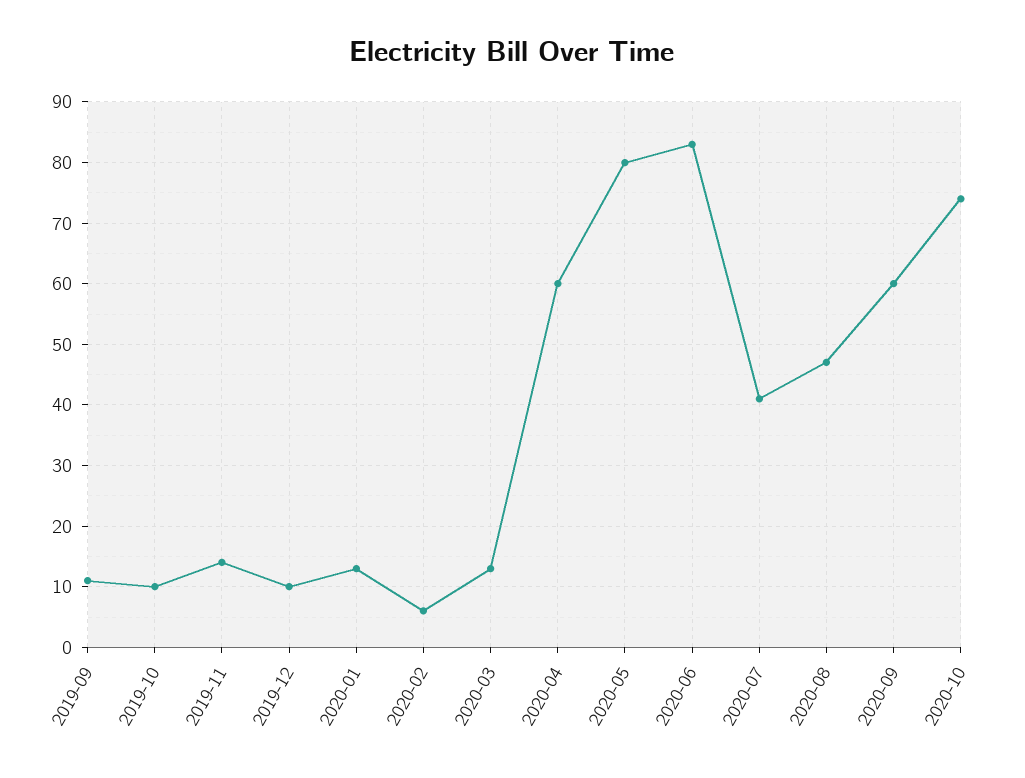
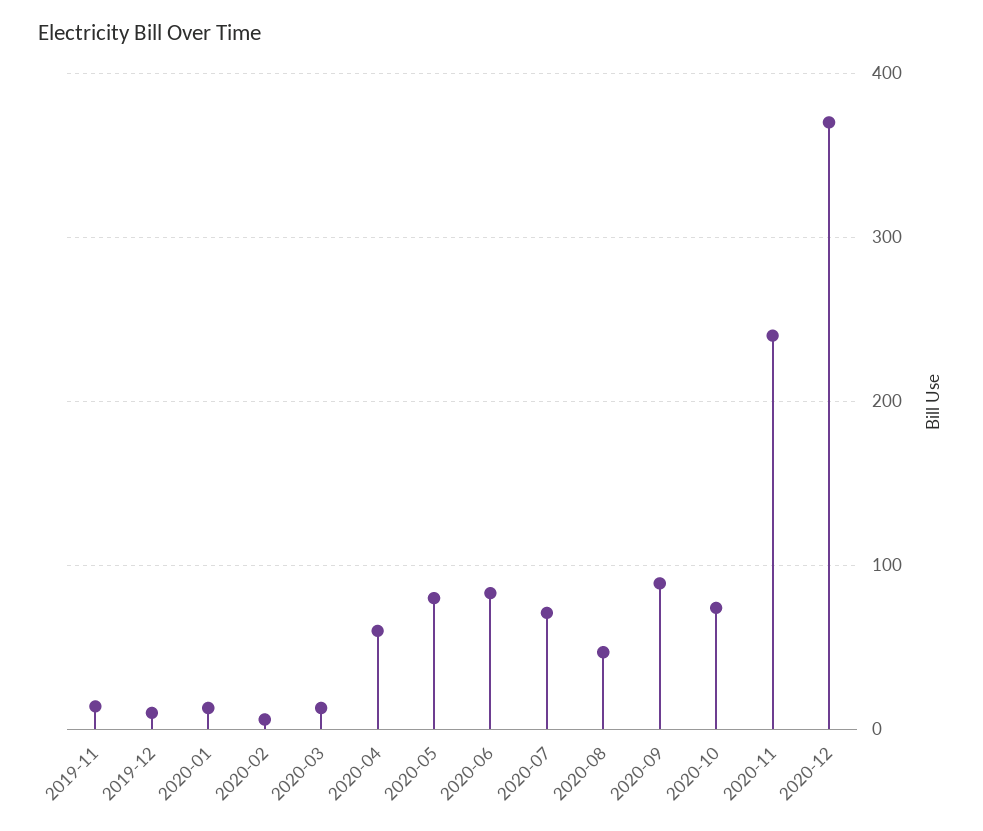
2019-09: 11 -> none
2019-10: 10 -> none
2020-07: 41 -> 70
2020-09: 60 -> 90
2020-11: none -> 240
2020-12: none -> 370

